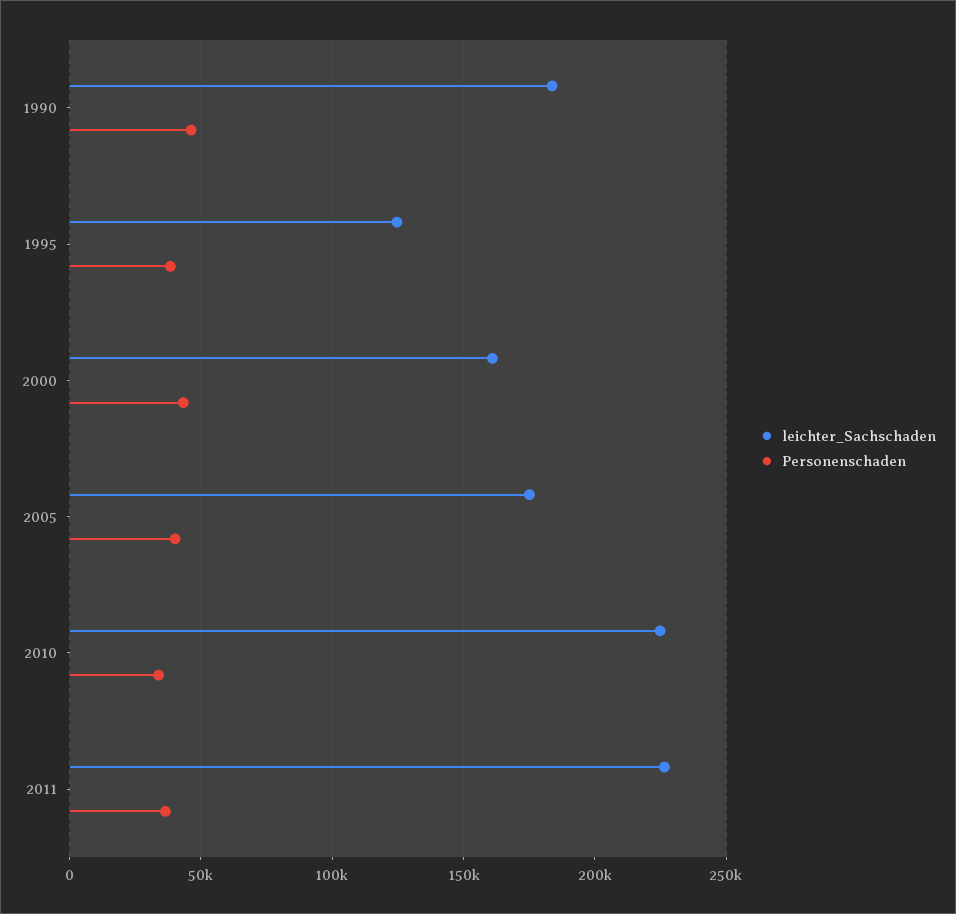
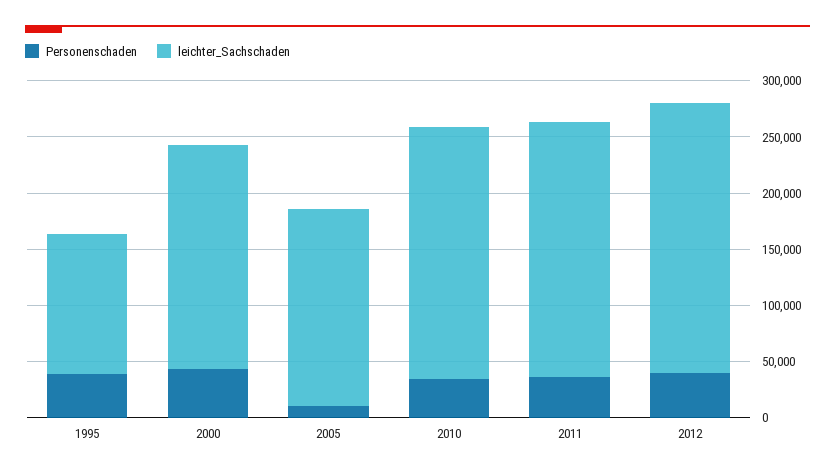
leichter_Sachschaden, 1990: 185000 -> none
Personenschaden, 1990: 45000 -> none
leichter_Sachschaden, 2000: 160000 -> 200000
Personenschaden, 2005: 40000 -> 10000
Personenschaden, 2012: none -> 40000
leichter_Sachschaden, 2012: none -> 240000

